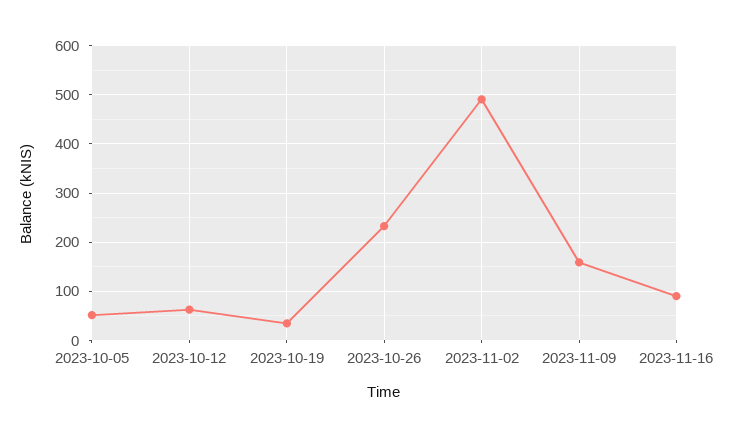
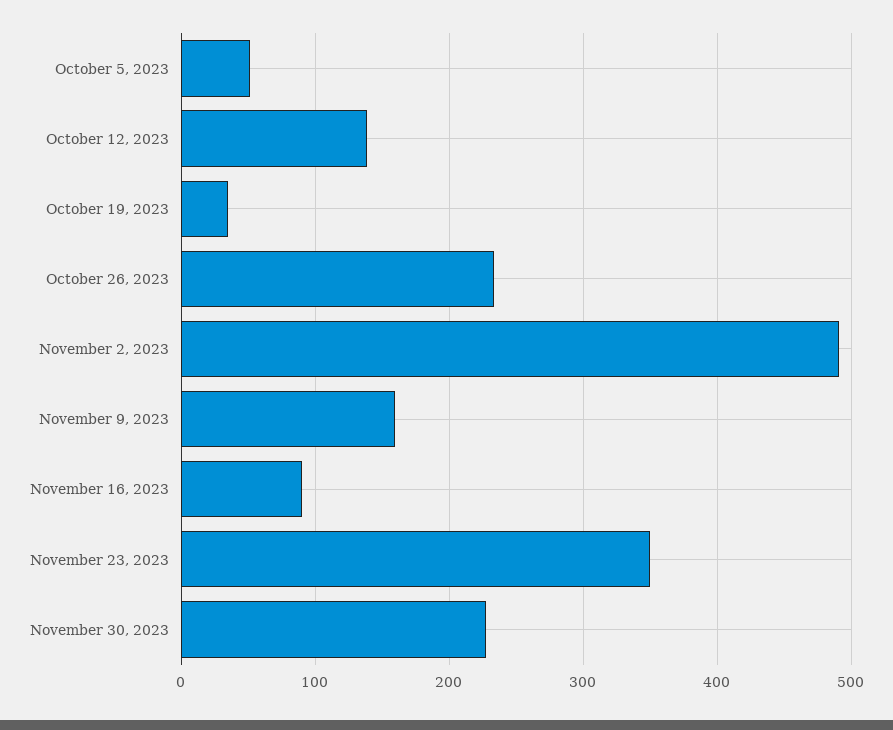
2023-10-12: 60 -> 140
November 23, 2023: none -> 350
November 30, 2023: none -> 230

